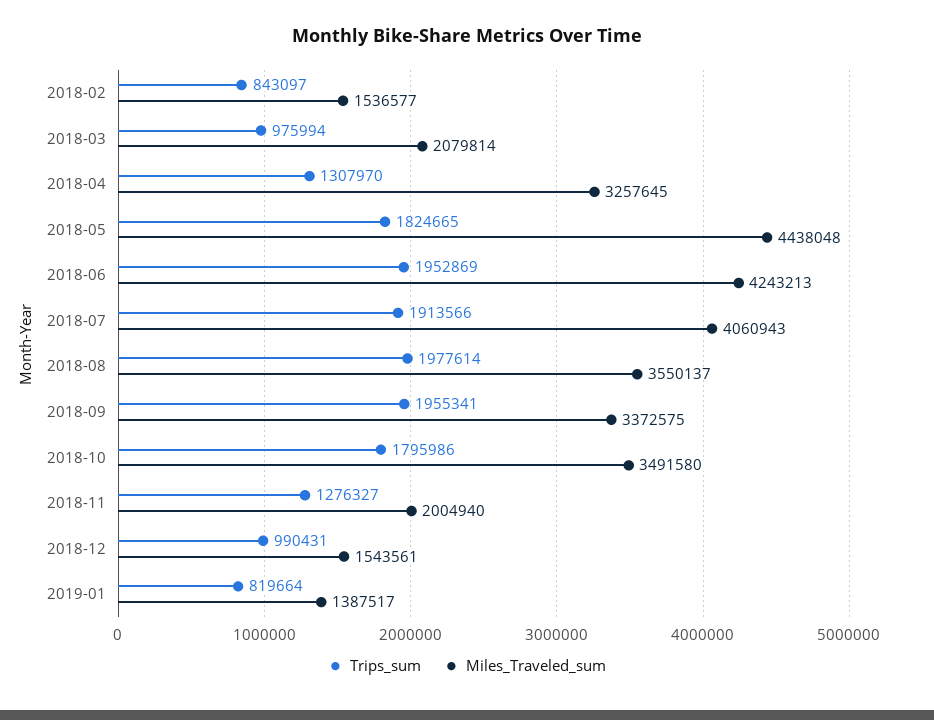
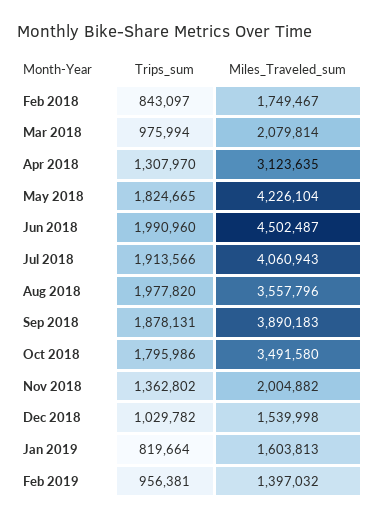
Miles_Traveled_sum, 2018-02: 1536577 -> 1749467
Miles_Traveled_sum, 2018-04: 3257645 -> 3123635
Miles_Traveled_sum, 2018-05: 4438048 -> 4226104
Trips_sum, 2018-06: 1952869 -> 1990960
Miles_Traveled_sum, 2018-06: 4243213 -> 4502487
Trips_sum, 2018-08: 1977614 -> 1977820
Miles_Traveled_sum, 2018-08: 3550137 -> 3557796
Trips_sum, 2018-09: 1955341 -> 1878131
Miles_Traveled_sum, 2018-09: 3372575 -> 3890183
Trips_sum, 2018-11: 1276327 -> 1362802
Miles_Traveled_sum, 2018-11: 2004940 -> 2004882
Trips_sum, 2018-12: 990431 -> 1029782
Miles_Traveled_sum, 2018-12: 1543561 -> 1539998
Miles_Traveled_sum, 2019-01: 1387517 -> 1603813
Trips_sum, Feb 2019: none -> 956381
Miles_Traveled_sum, Feb 2019: none -> 1397032

